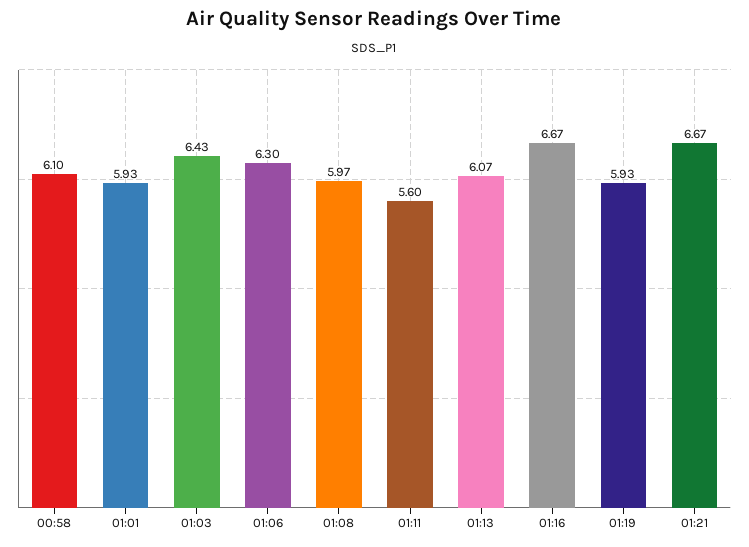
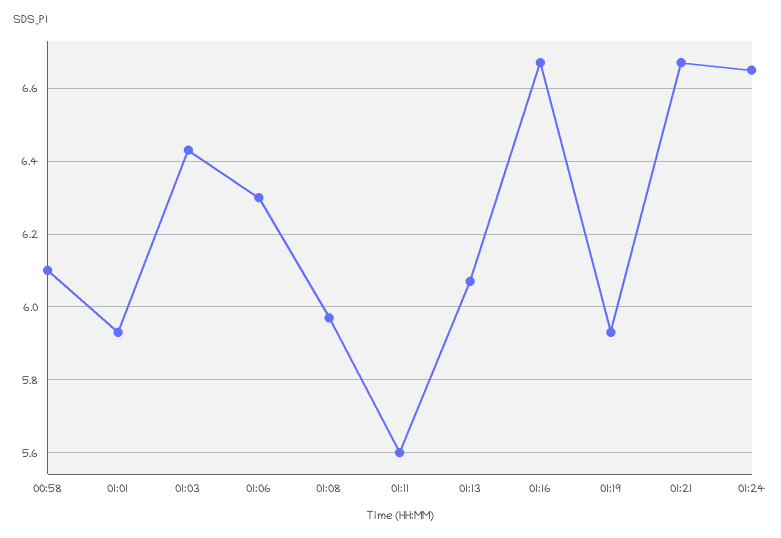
01:24: none -> 6.65

